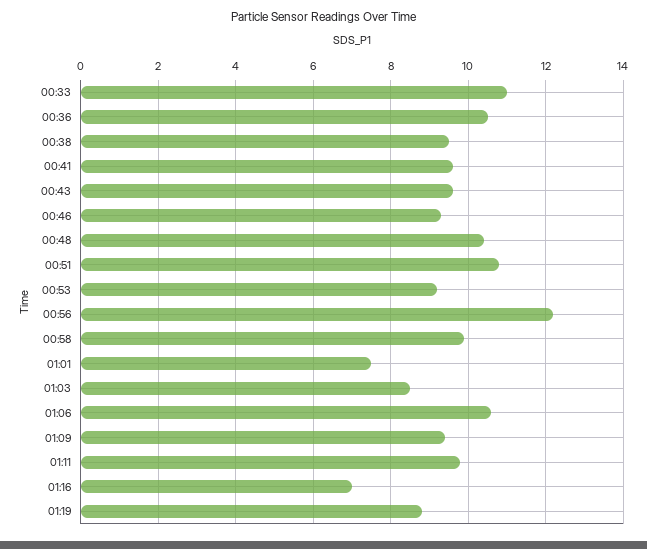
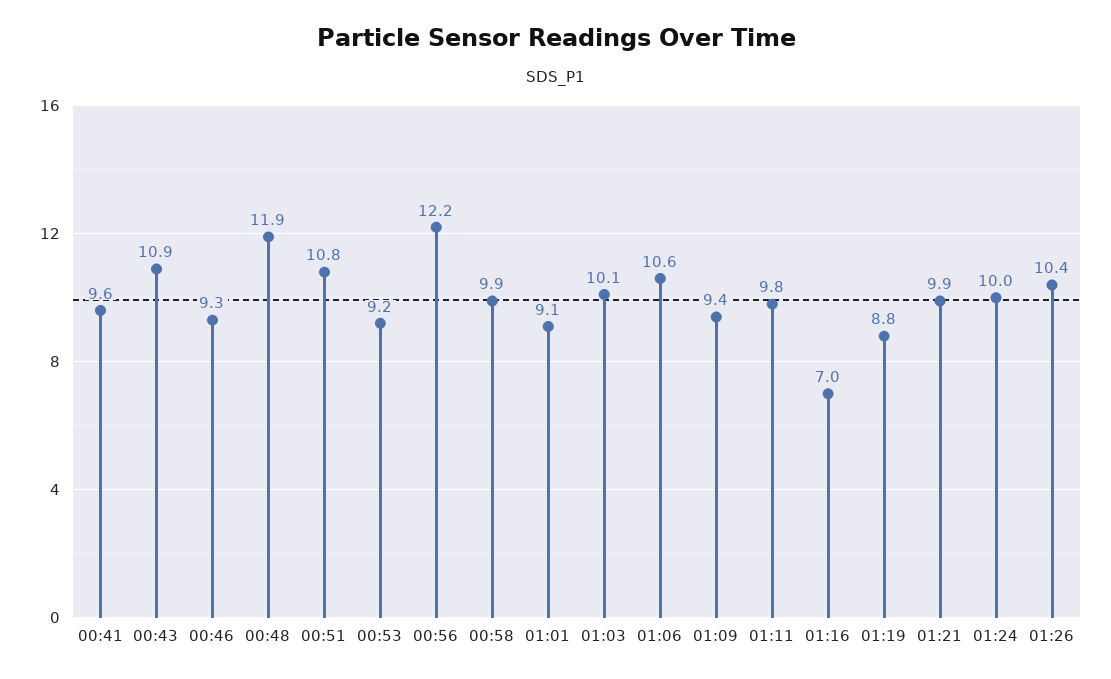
00:33: 11 -> none
00:36: 10.5 -> none
00:38: 9.5 -> none
00:43: 9.5 -> 10.9
00:48: 10.5 -> 11.9
01:01: 7.5 -> 9.1
01:03: 8.5 -> 10.1
01:21: none -> 9.9
01:24: none -> 10
01:26: none -> 10.4

